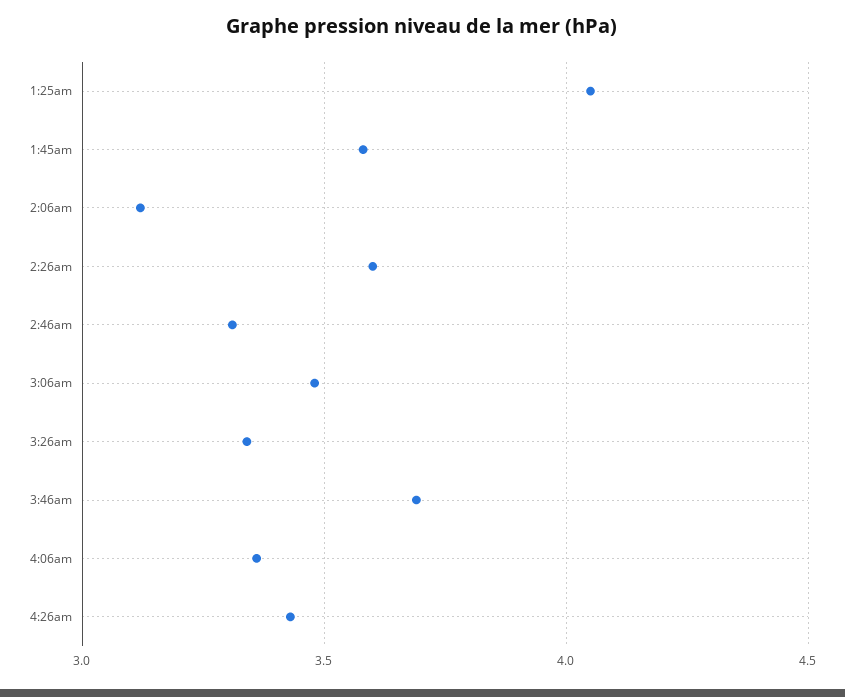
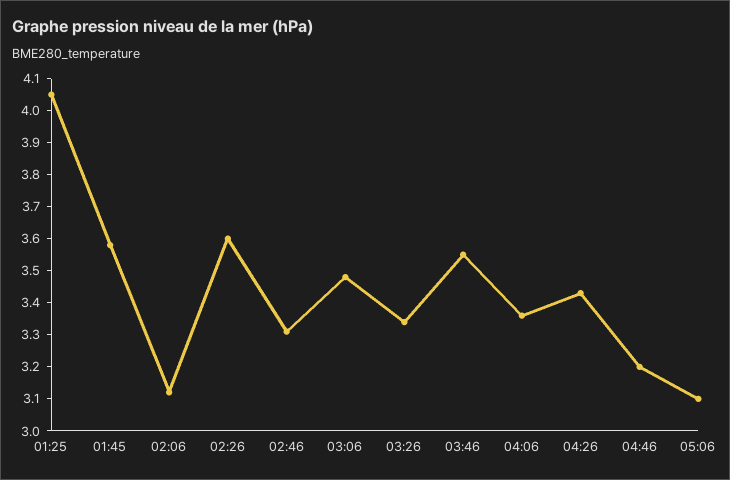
3:46am: 3.7 -> 3.55
04:46: none -> 3.2
05:06: none -> 3.1

